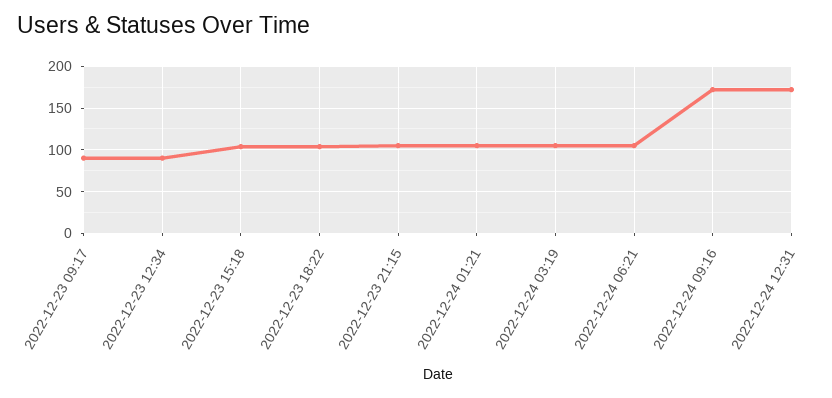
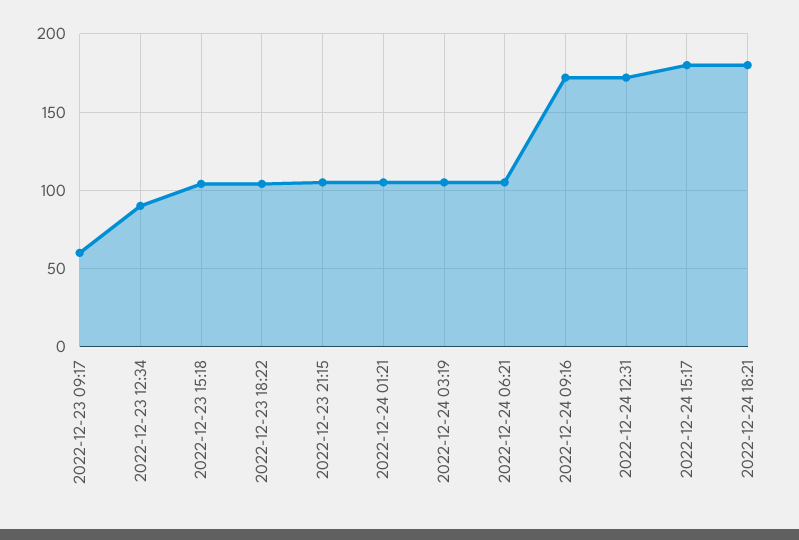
2022-12-23 09:17: 90 -> 60
2022-12-24 15:17: none -> 180
2022-12-24 18:21: none -> 180

